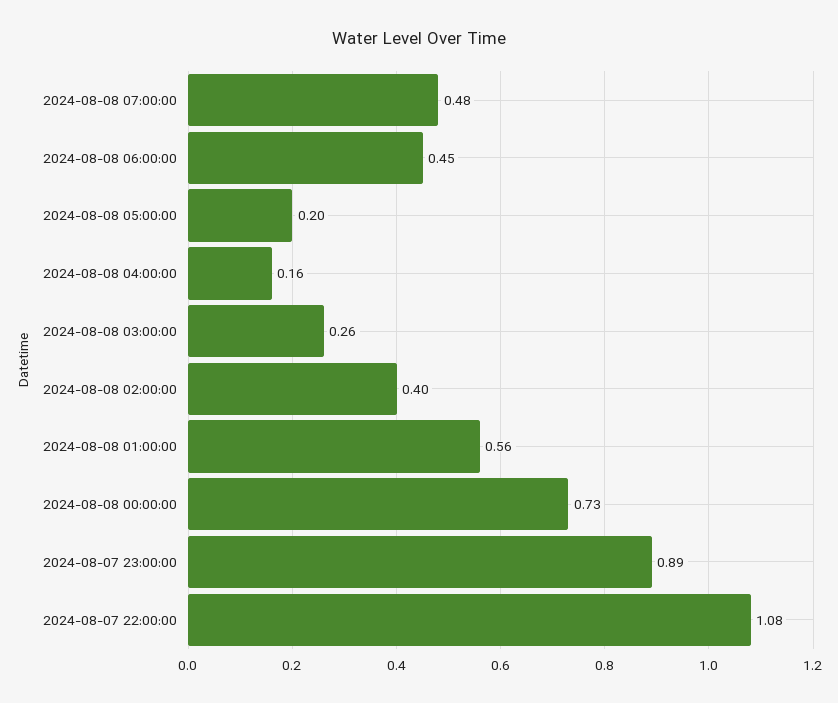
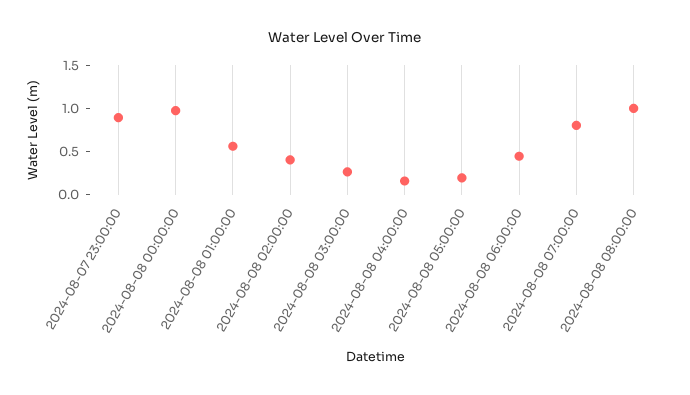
2024-08-08 07:00:00: 0.48 -> 0.8
2024-08-08 00:00:00: 0.73 -> 1
2024-08-07 22:00:00: 1.08 -> none
2024-08-08 08:00:00: none -> 1

